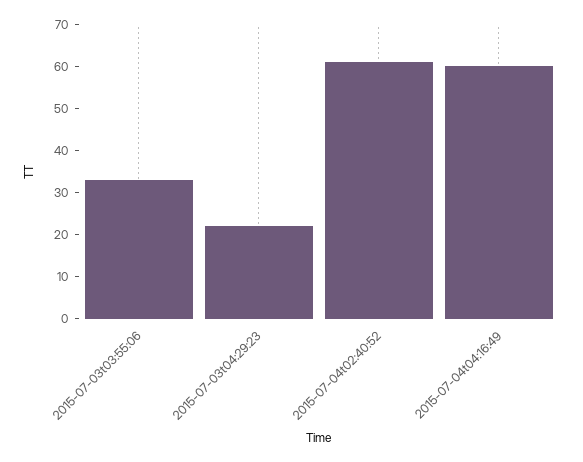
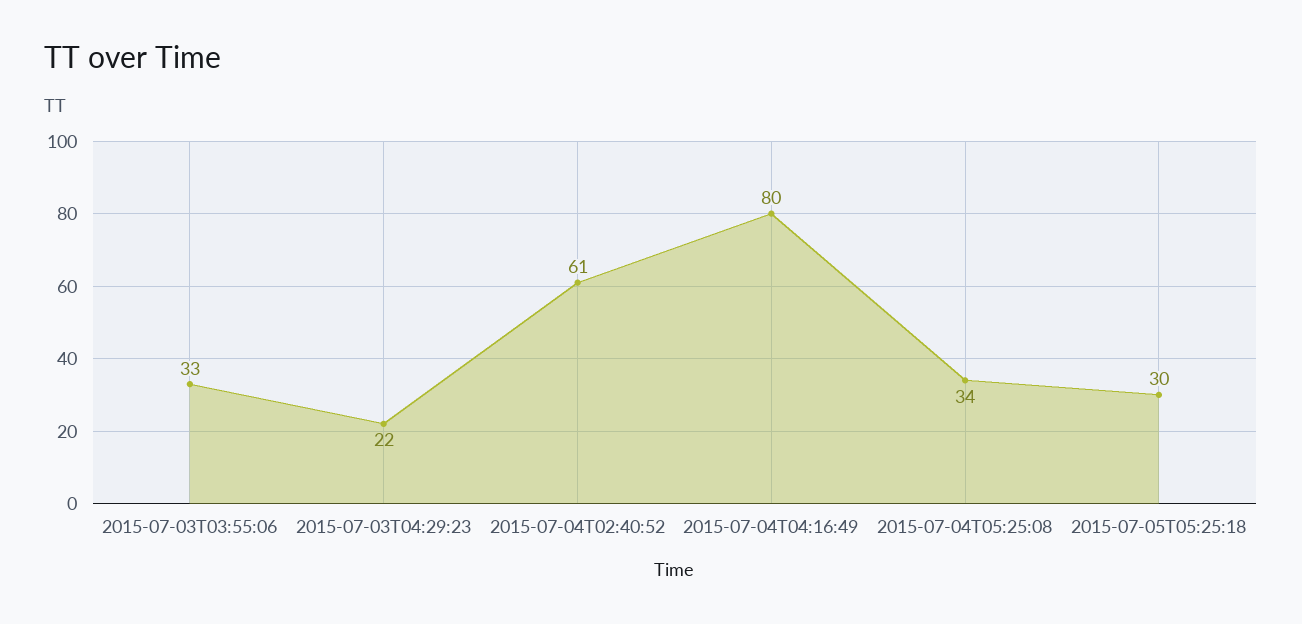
2015-07-04t04:16:49: 60 -> 80
2015-07-04T05:25:08: none -> 34
2015-07-05T05:25:18: none -> 30

